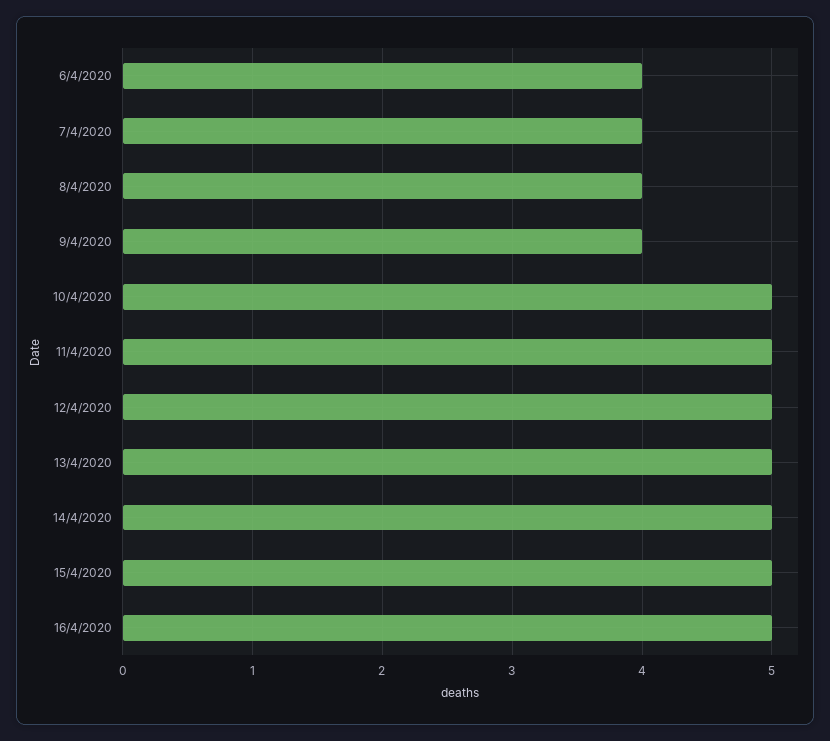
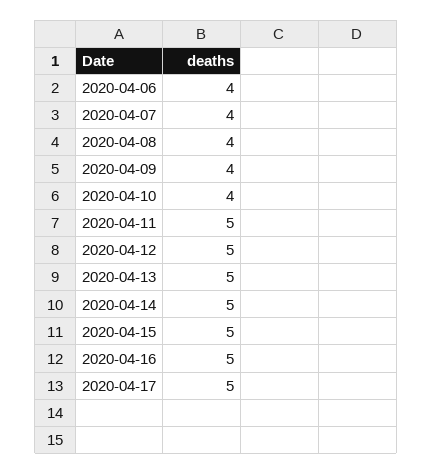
10/4/2020: 5 -> 4
2020-04-17: none -> 5

